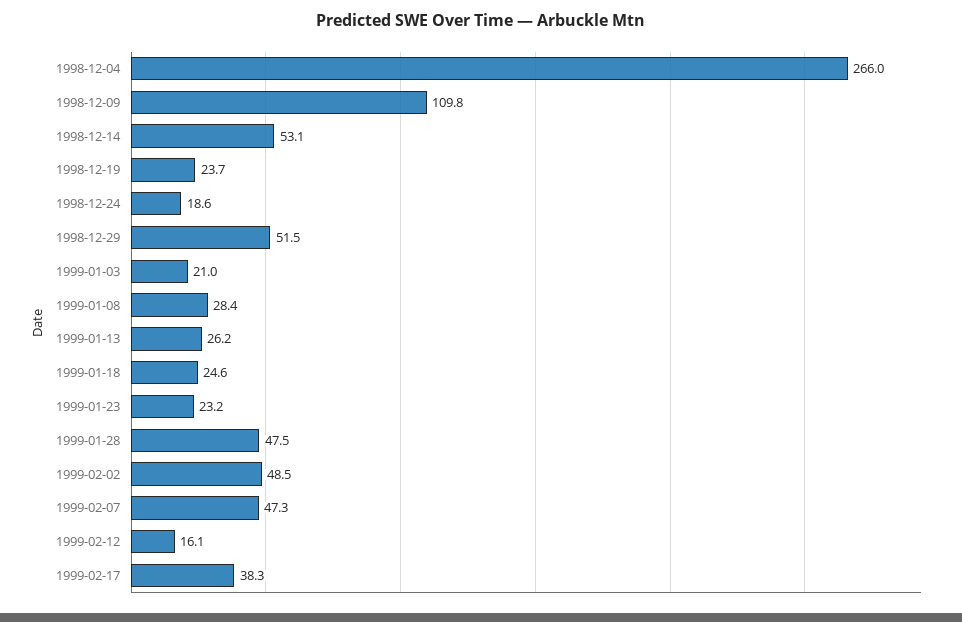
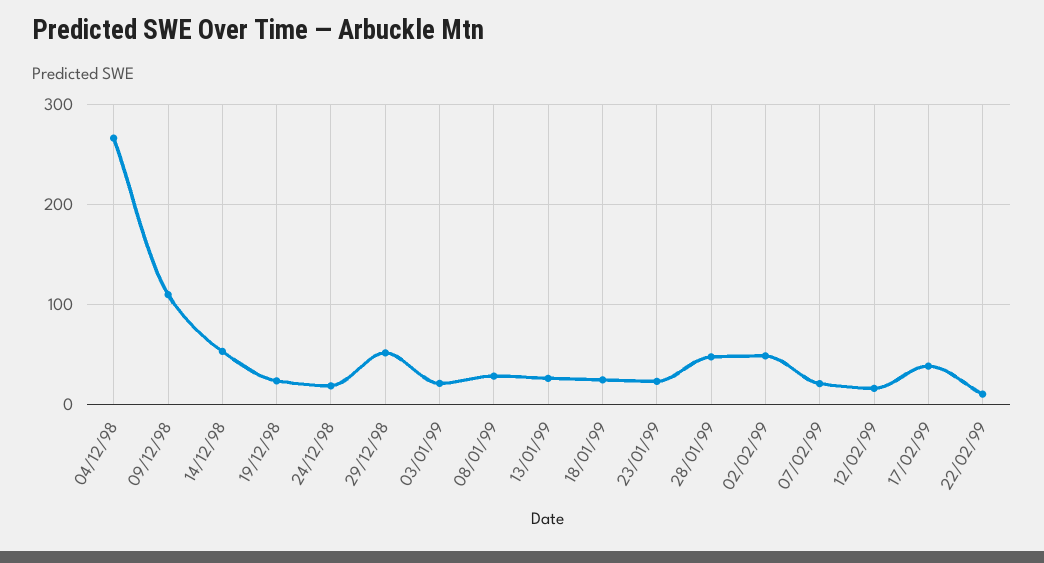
1999-02-07: 47.3 -> 20
22/02/99: none -> 10

